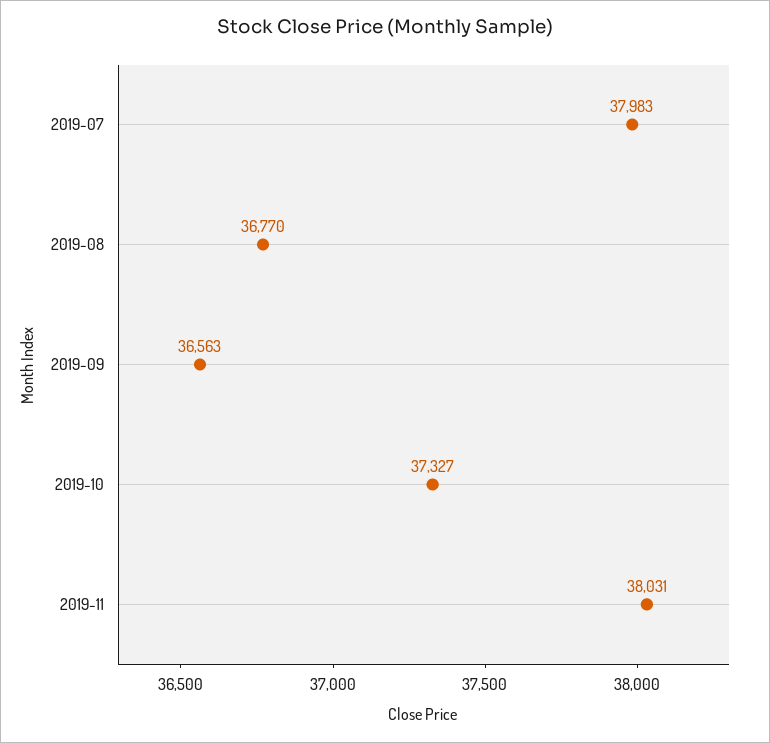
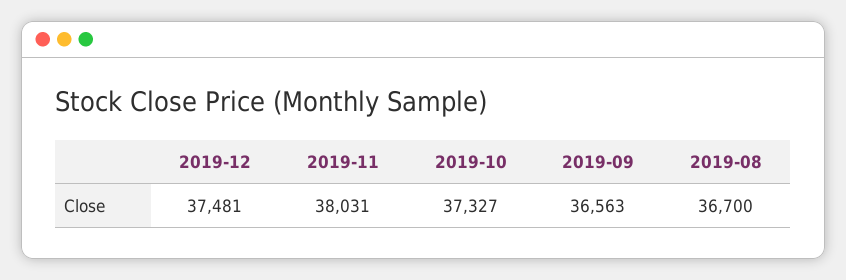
2019-07: 37983 -> none
2019-08: 36770 -> 36700
2019-12: none -> 37481

